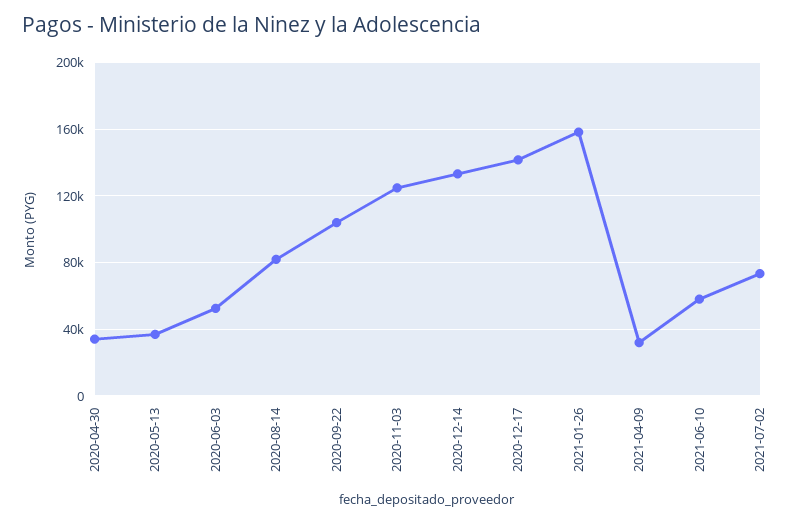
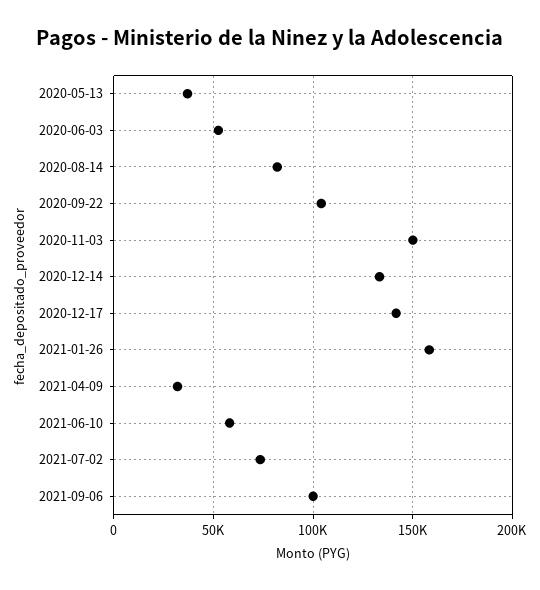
2020-04-30: 35000 -> none
2020-11-03: 125000 -> 150000
2021-09-06: none -> 100000

